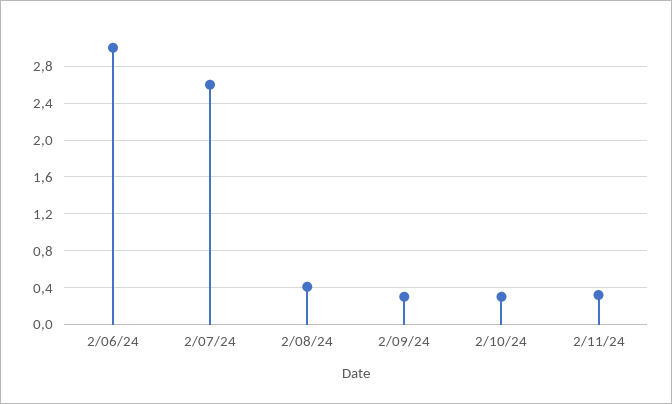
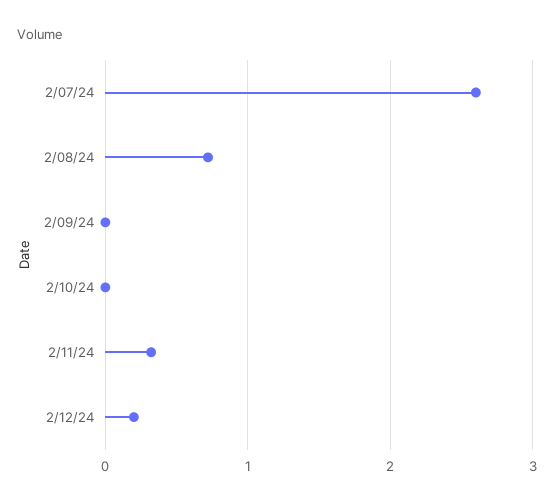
2/06/24: 3 -> none
2/08/24: 0.4 -> 0.7
2/09/24: 0.3 -> 0
2/10/24: 0.3 -> 0
2/12/24: none -> 0.2

